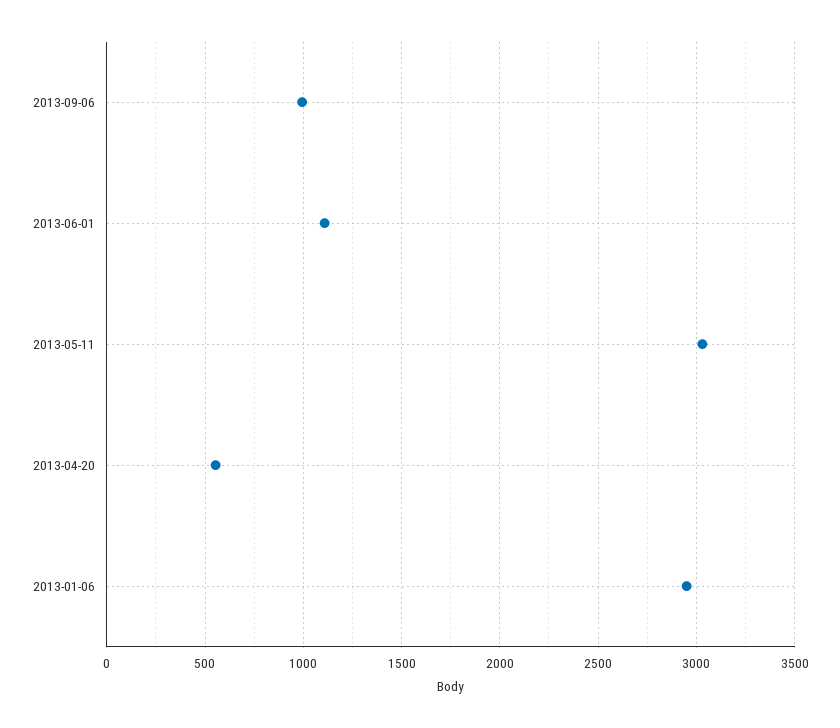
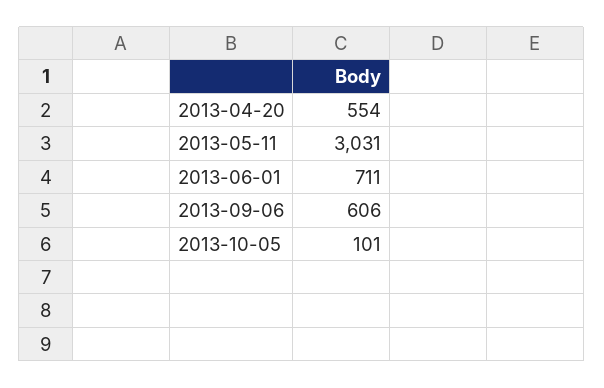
2013-09-06: 1000 -> 606
2013-06-01: 1100 -> 711
2013-01-06: 2950 -> none
2013-10-05: none -> 101

